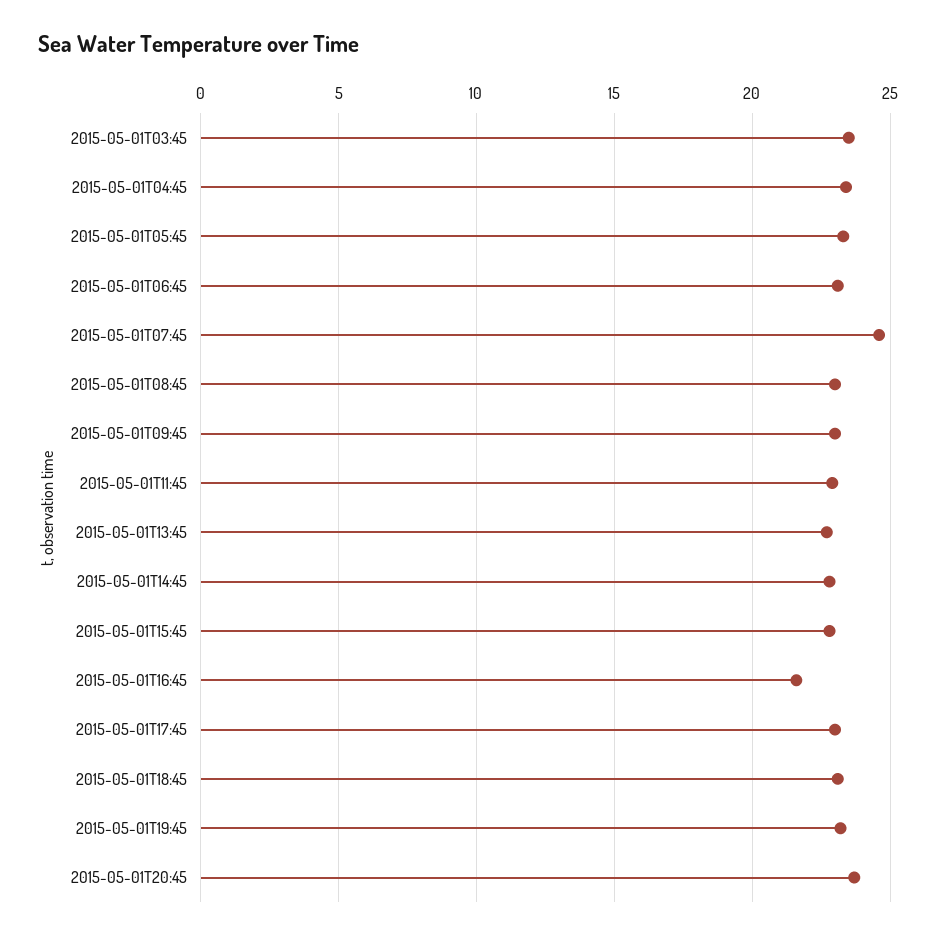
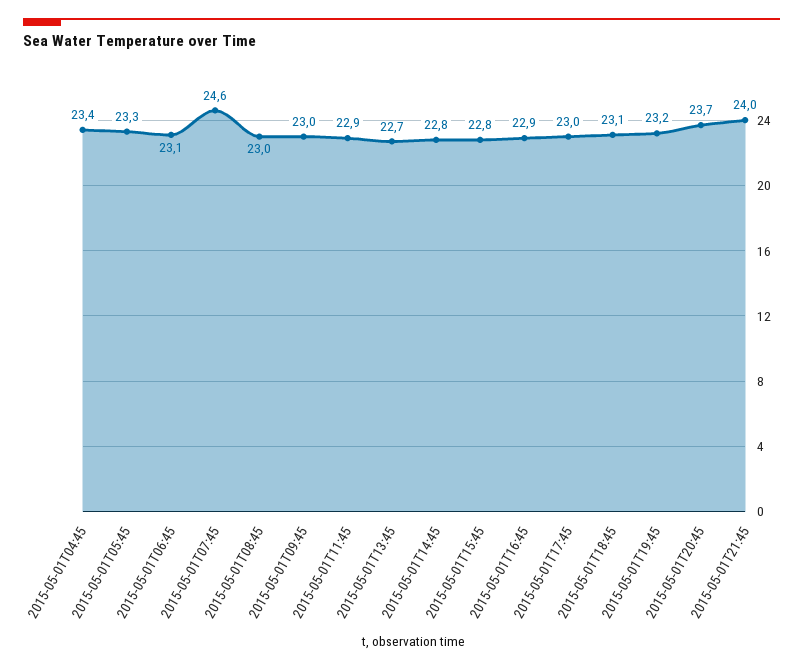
2015-05-01T03:45: 23.5 -> none
2015-05-01T16:45: 21.5 -> 22.9
2015-05-01T21:45: none -> 24

